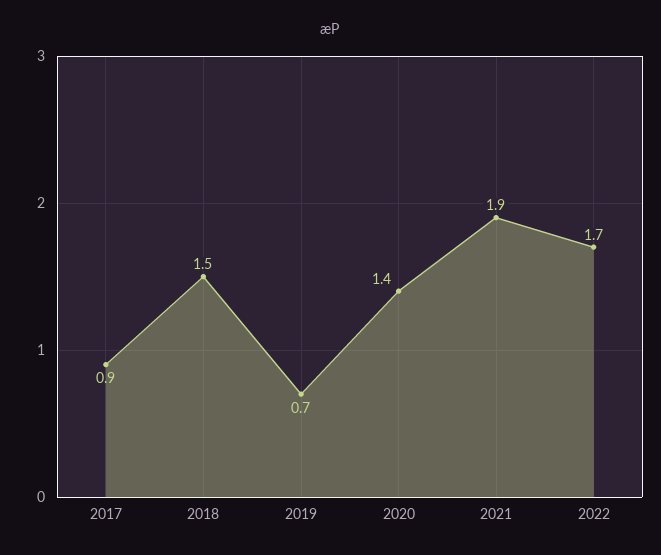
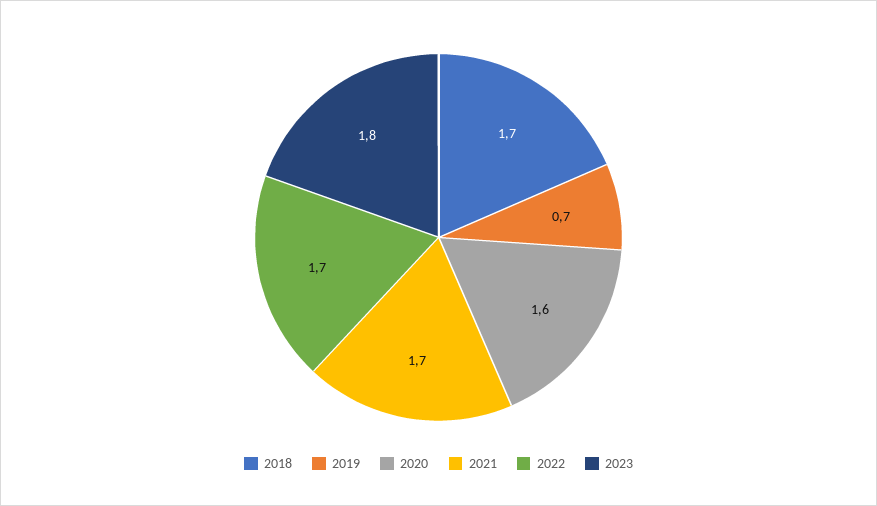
2017: 0.9 -> none
2018: 1.5 -> 1.7
2020: 1.4 -> 1.6
2021: 1.9 -> 1.7
2023: none -> 1.8

